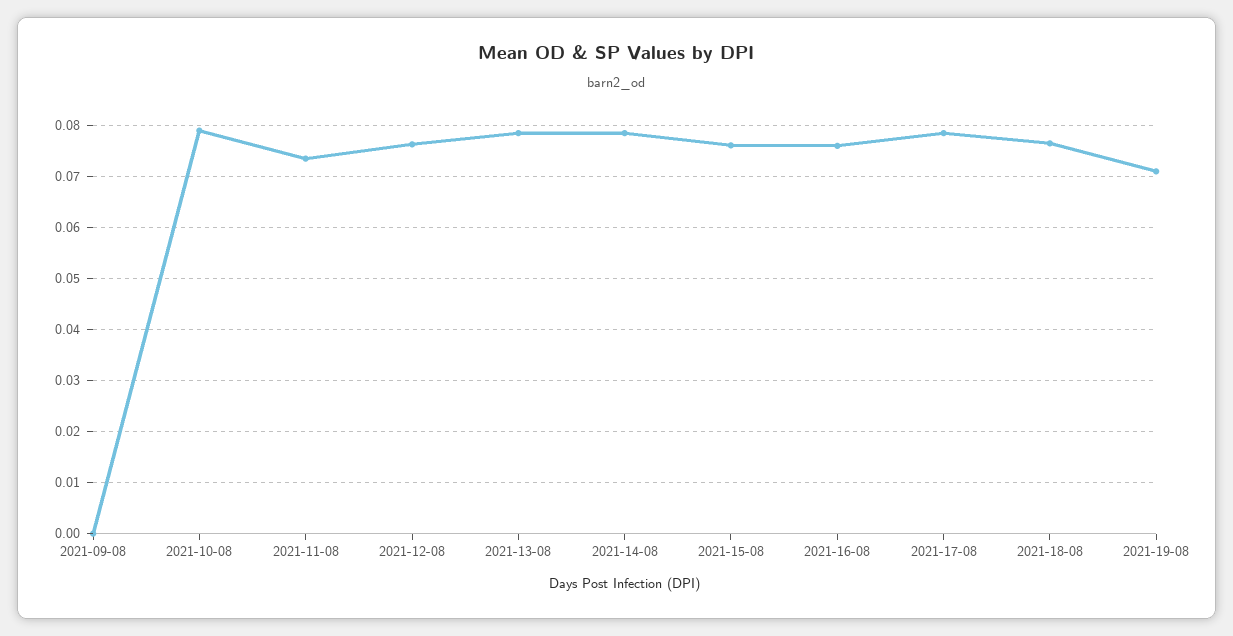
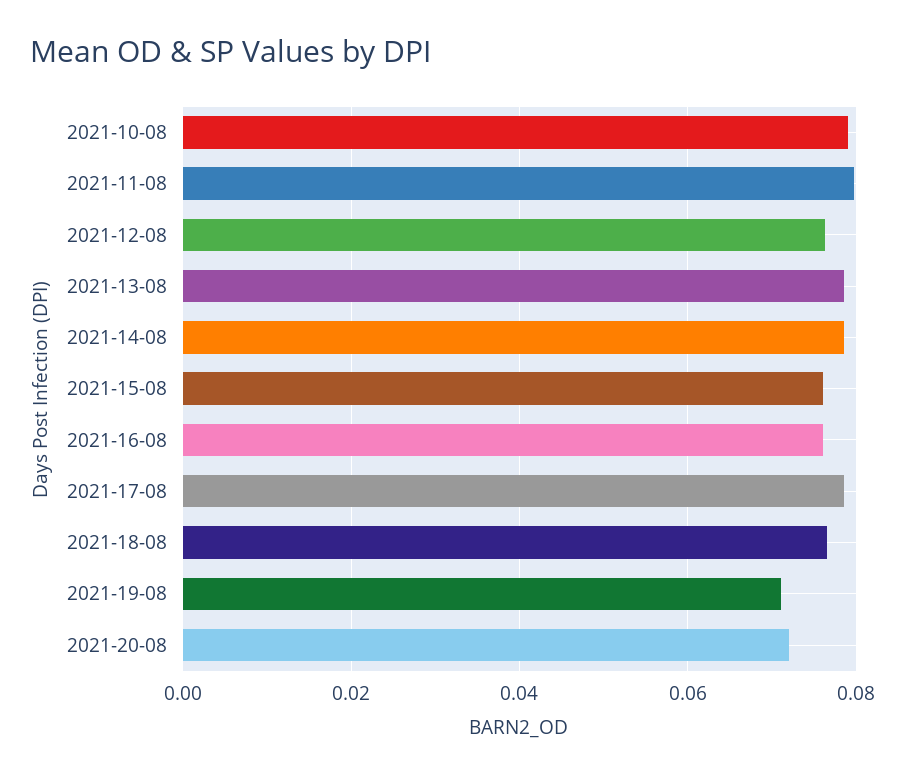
2021-09-08: 0 -> none
2021-11-08: 0.074 -> 0.08
2021-20-08: none -> 0.072

